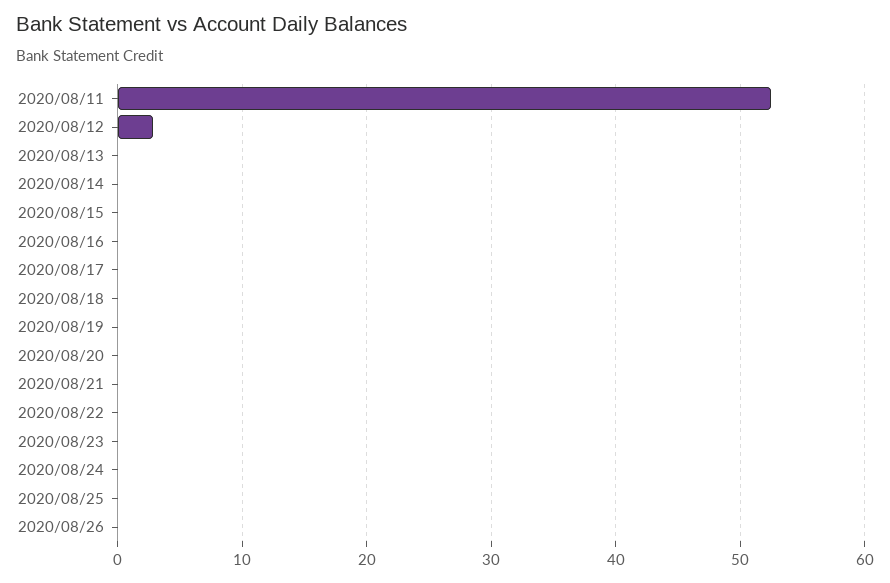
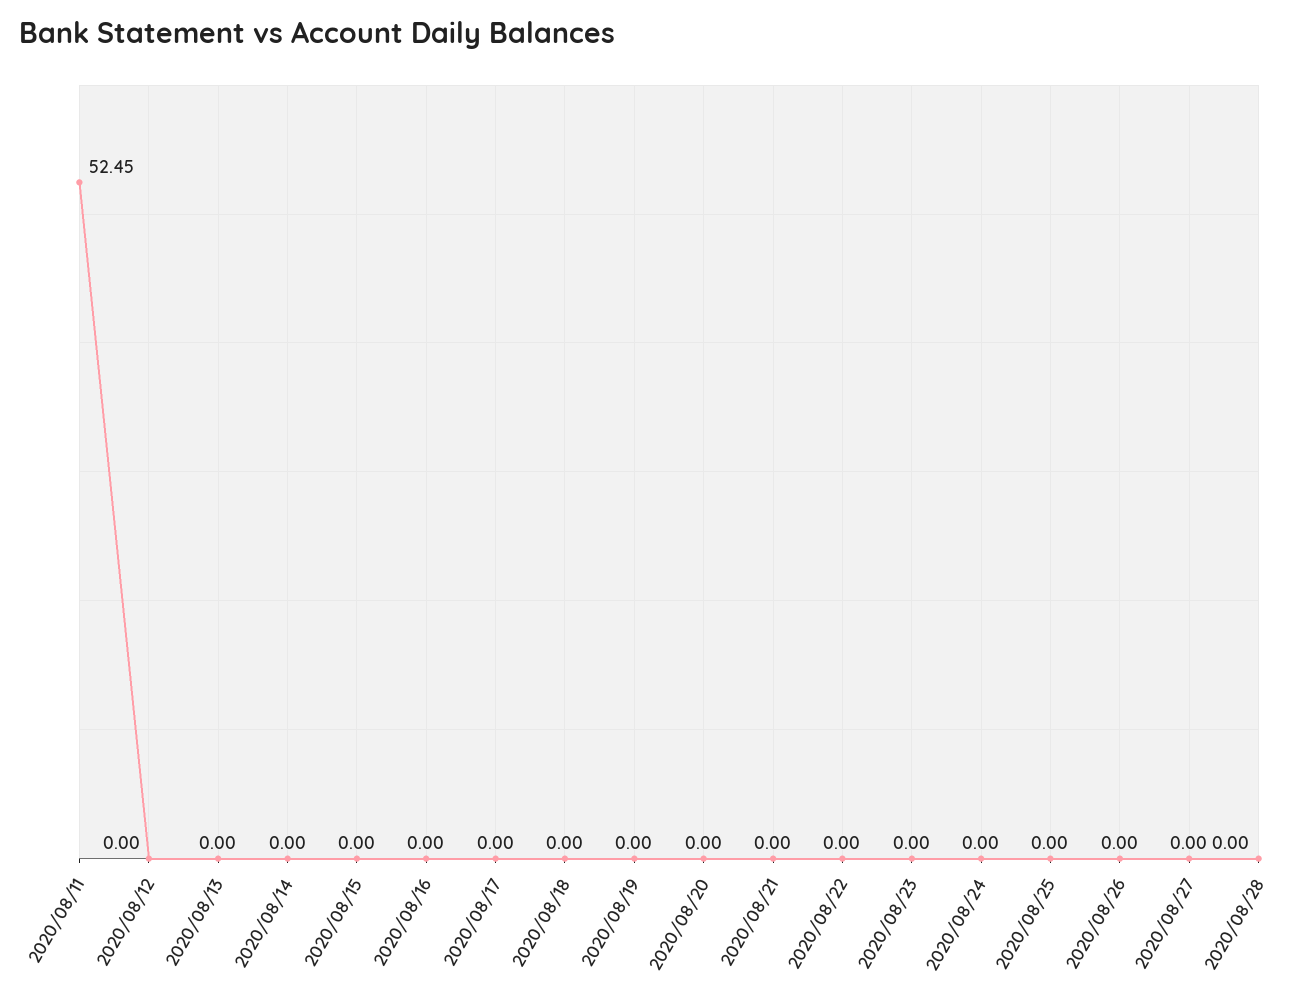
2020/08/12: 3 -> 0
2020/08/27: none -> 0
2020/08/28: none -> 0

